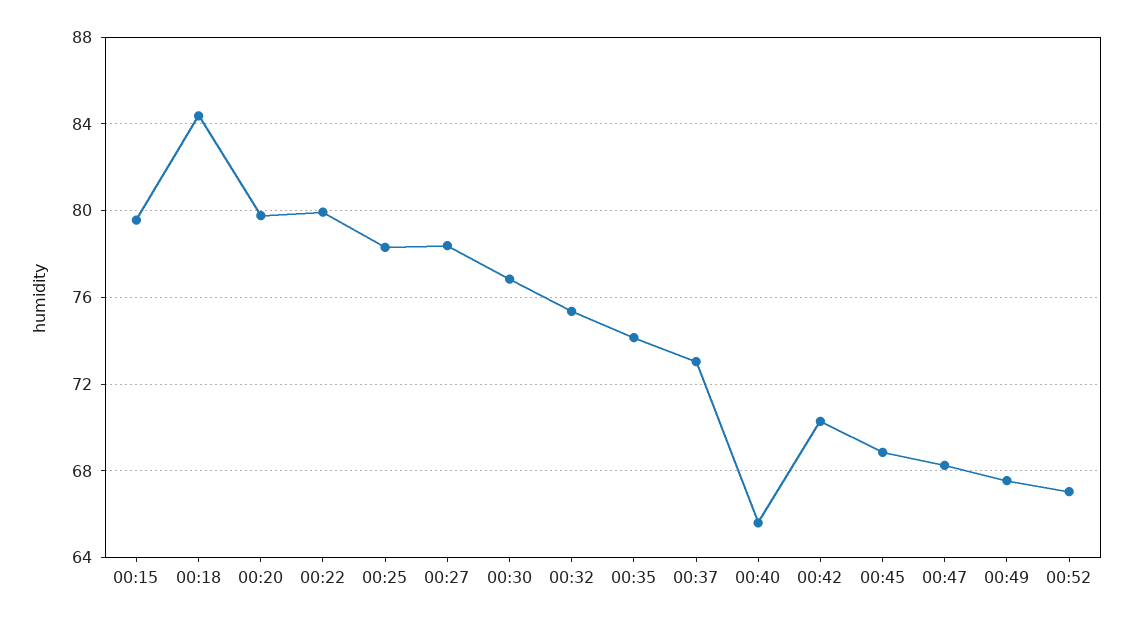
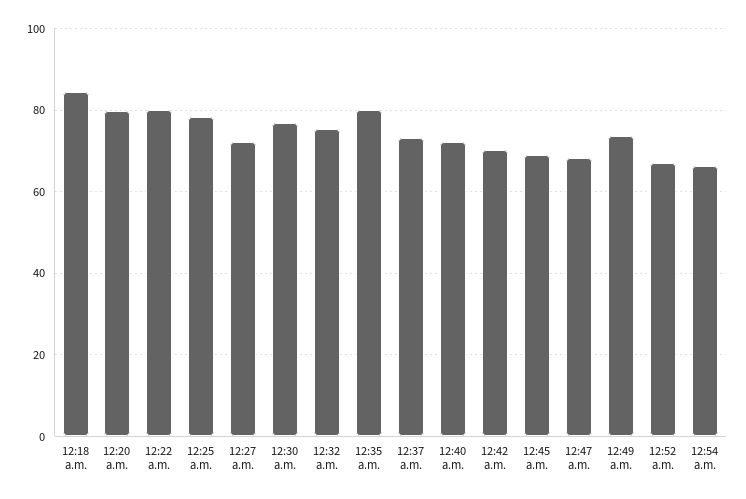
00:15: 79.5 -> none
00:27: 78.5 -> 72
00:35: 74 -> 80
00:40: 65.5 -> 72
00:49: 67.5 -> 74
12:54 a.m.: none -> 66

